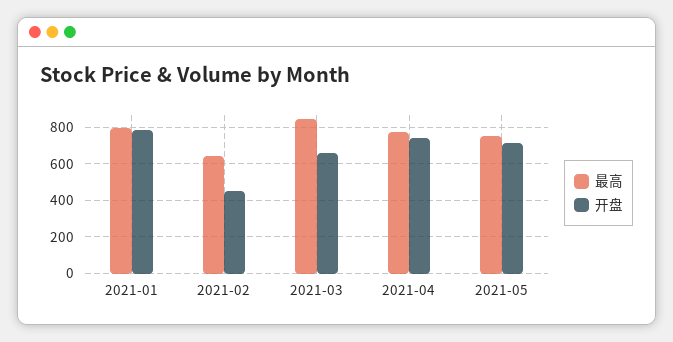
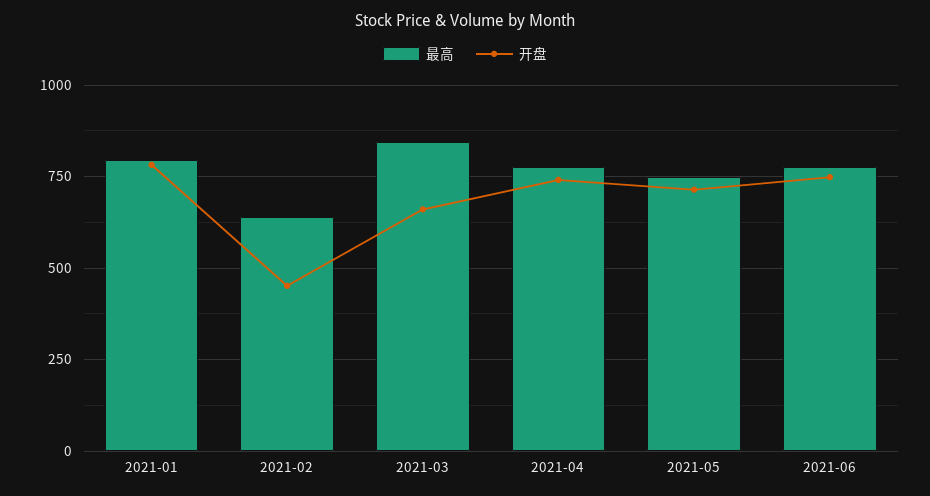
最高, 2021-06: none -> 775
开盘, 2021-06: none -> 750

